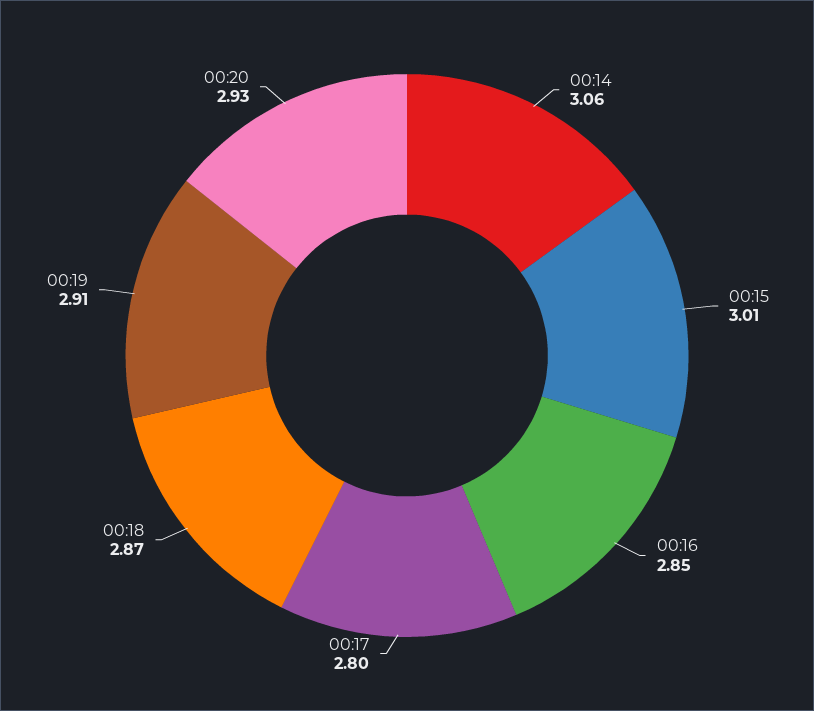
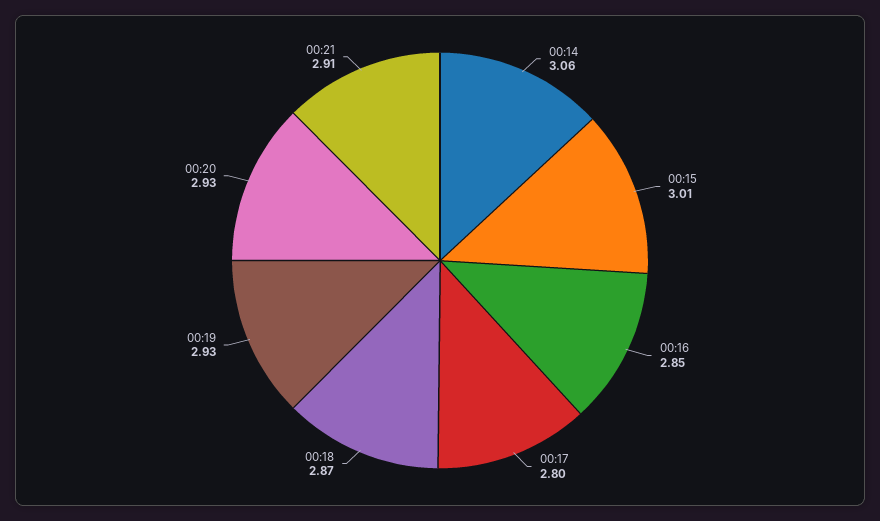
00:19: 2.91 -> 2.93
00:21: none -> 2.91

